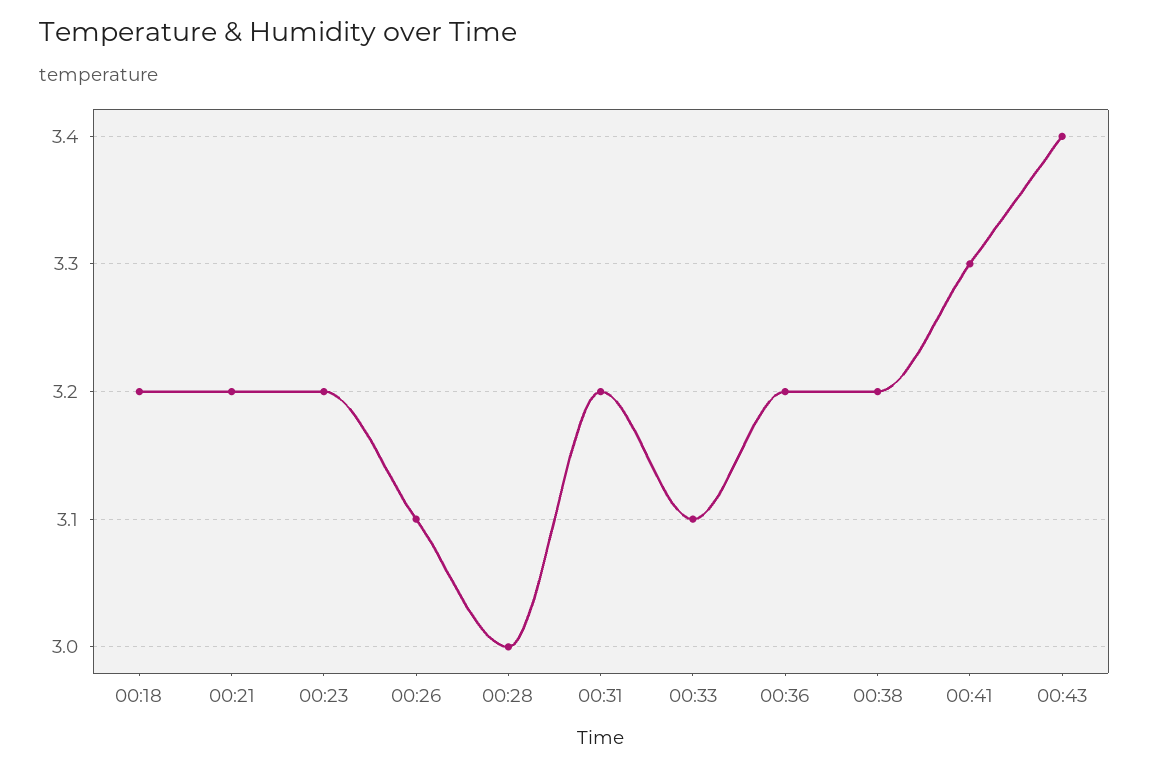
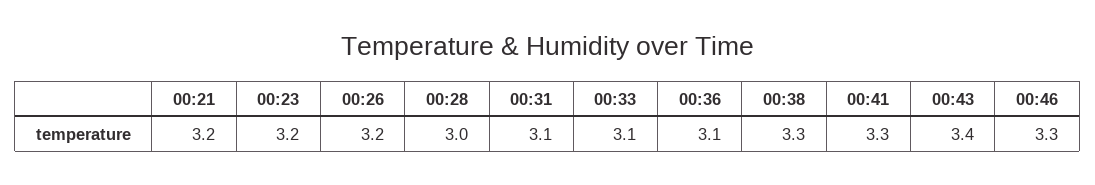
00:18: 3.2 -> none
00:26: 3.1 -> 3.2
00:31: 3.2 -> 3.1
00:36: 3.2 -> 3.1
00:38: 3.2 -> 3.3
00:46: none -> 3.3

